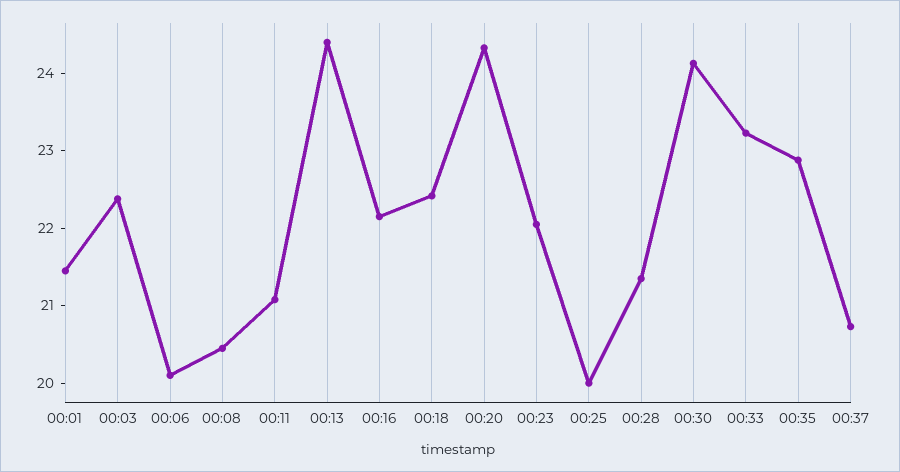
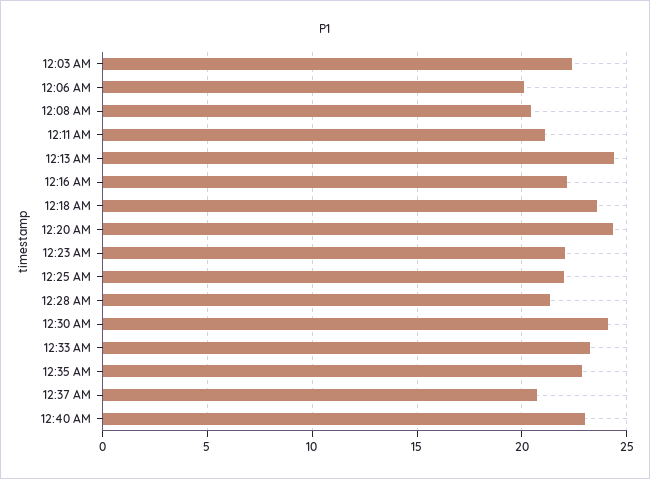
00:01: 21.4 -> none
00:18: 22.4 -> 23.5
00:25: 20 -> 22
12:40 AM: none -> 23

